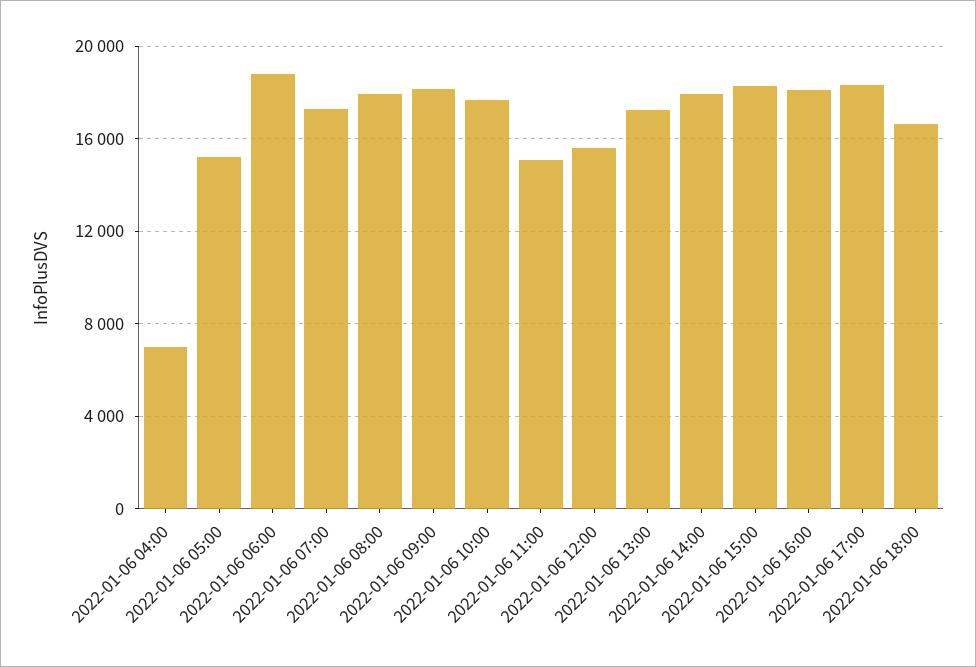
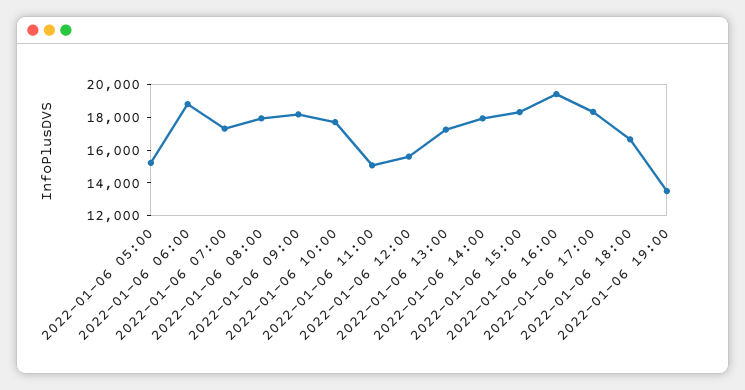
2022-01-06 04:00: 7000 -> none
2022-01-06 16:00: 18000 -> 19500
2022-01-06 19:00: none -> 13500

